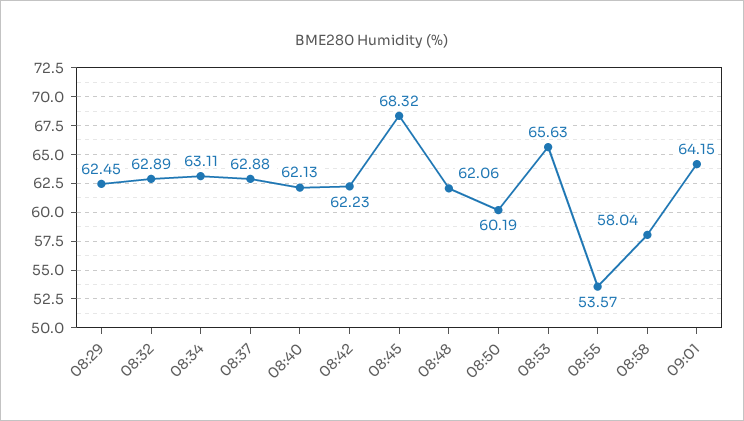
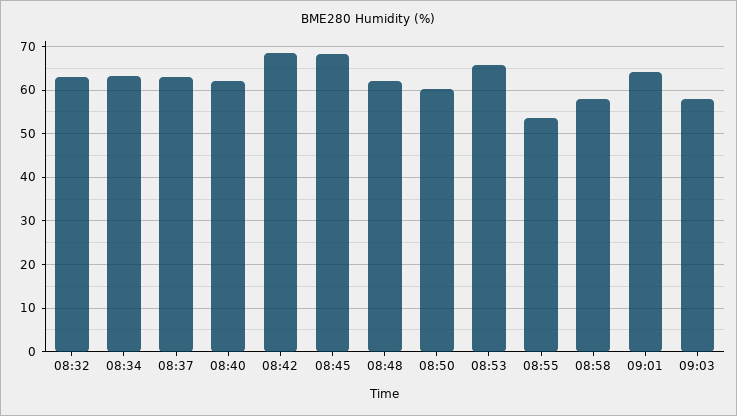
08:29: 62.45 -> none
08:42: 62.23 -> 68
09:03: none -> 58

